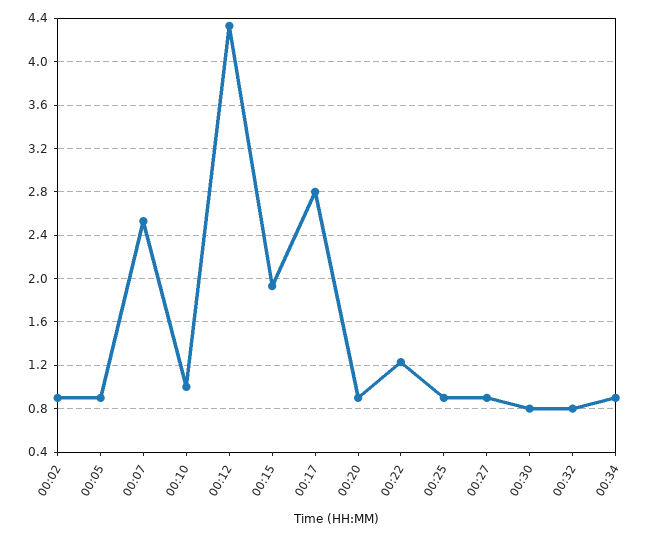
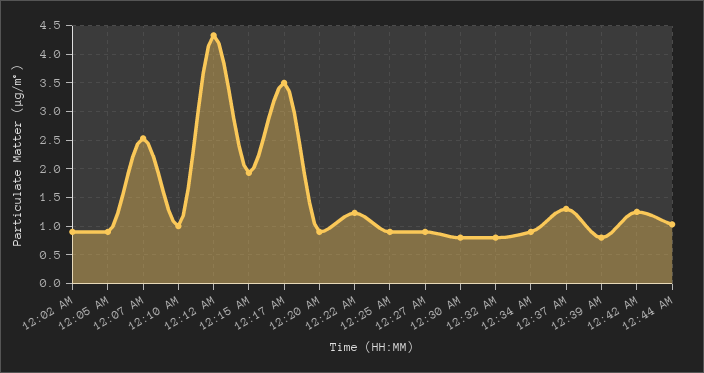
00:17: 2.8 -> 3.5
12:37 AM: none -> 1.25
12:39 AM: none -> 0.75
12:42 AM: none -> 1.25
12:44 AM: none -> 1

